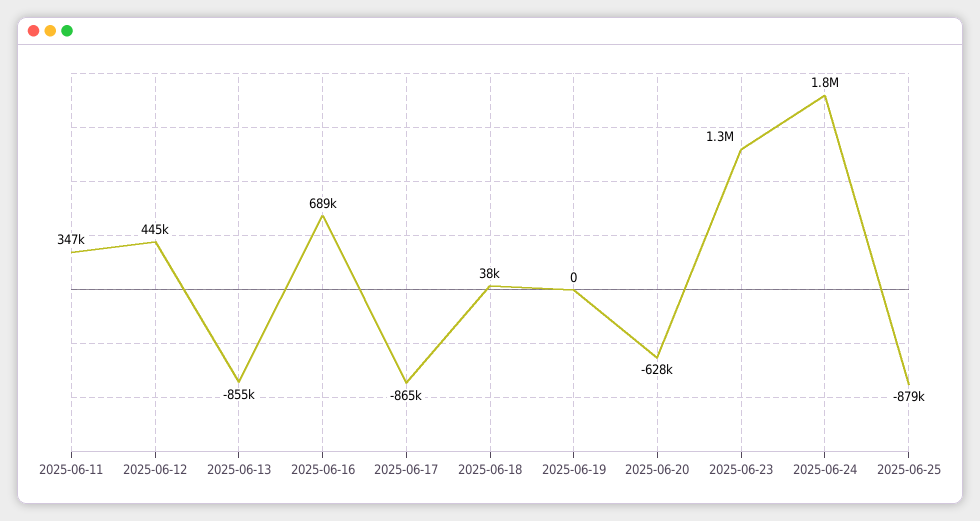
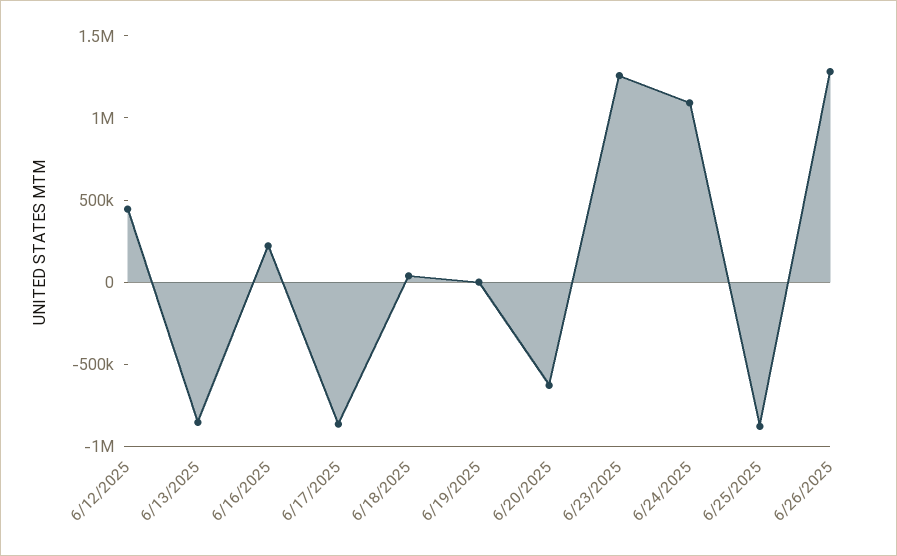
2025-06-11: 347000 -> none
2025-06-16: 689000 -> 200000
2025-06-24: 1800000 -> 1100000
6/26/2025: none -> 1300000

